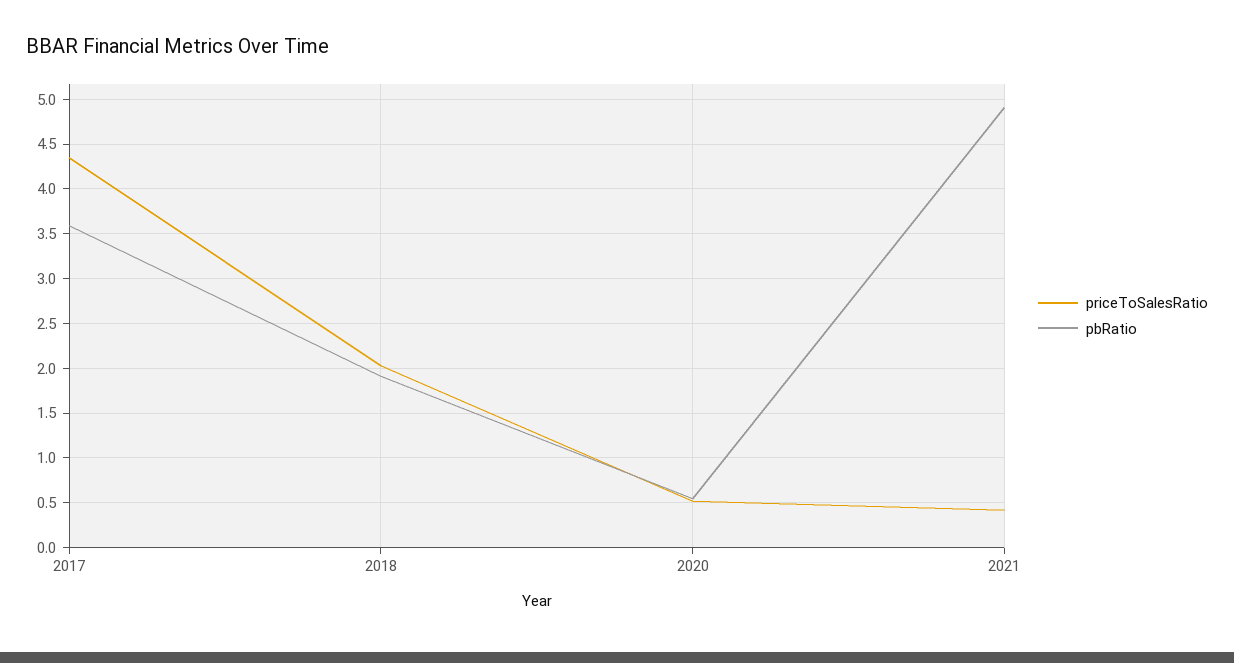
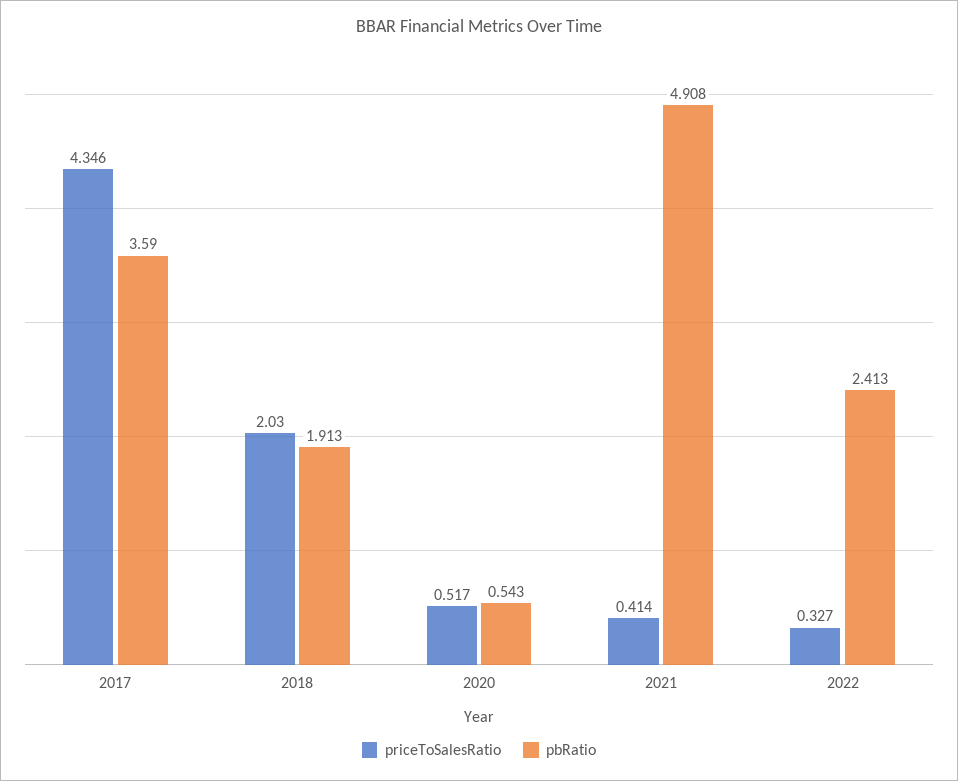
priceToSalesRatio, 2022: none -> 0.327
pbRatio, 2022: none -> 2.413

